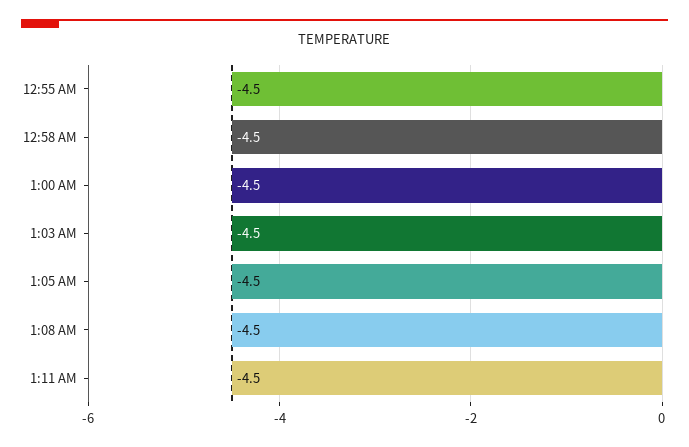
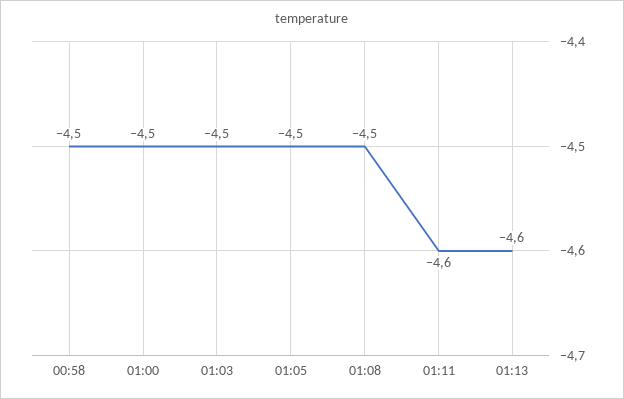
12:55 AM: -4.5 -> none
1:11 AM: -4.5 -> -4.6
01:13: none -> -4.6

